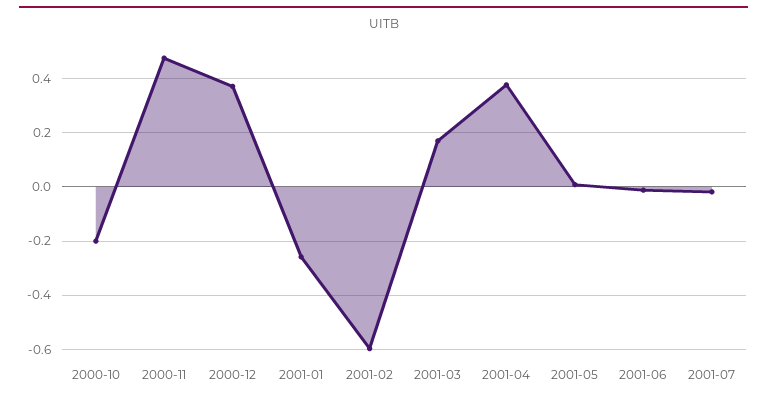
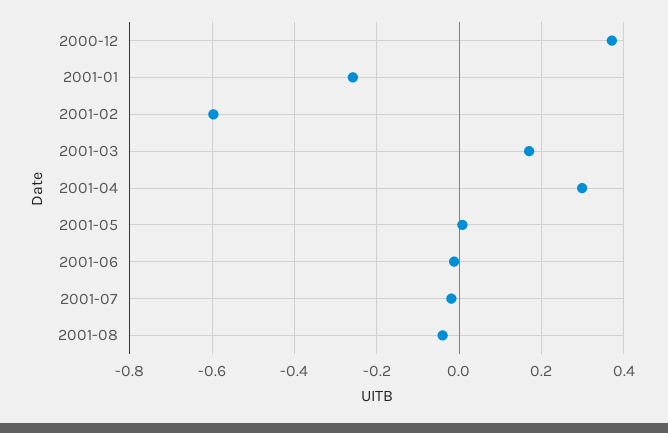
2000-10: -0.2 -> none
2000-11: 0.475 -> none
2001-04: 0.375 -> 0.3
2001-08: none -> -0.04

